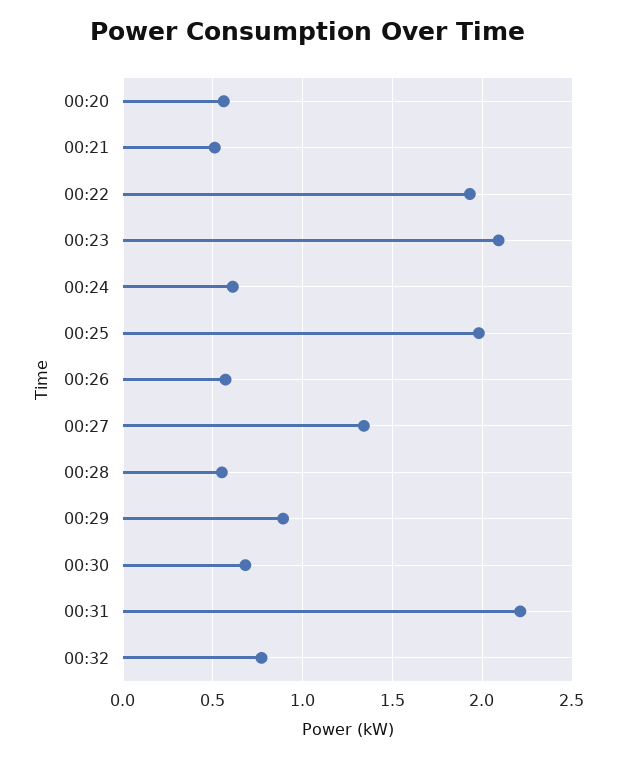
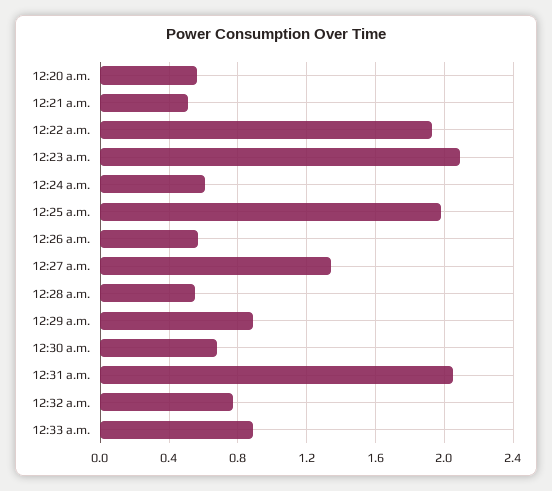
00:31: 2.2 -> 2.05
12:33 a.m.: none -> 0.9

